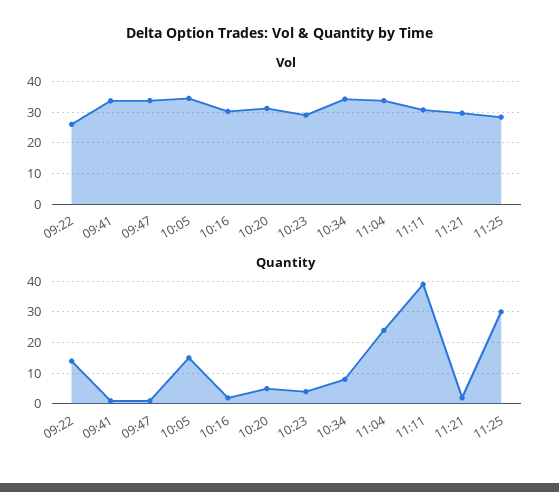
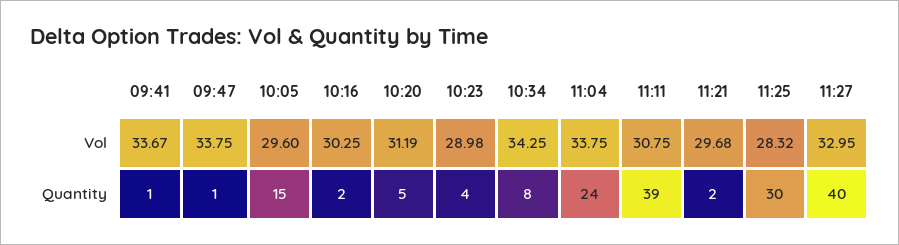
Vol, 09:22: 26 -> none
Vol, 10:05: 34 -> 29.6
Quantity, 09:22: 15 -> none
Vol, 11:27: none -> 32.95
Quantity, 11:27: none -> 40

